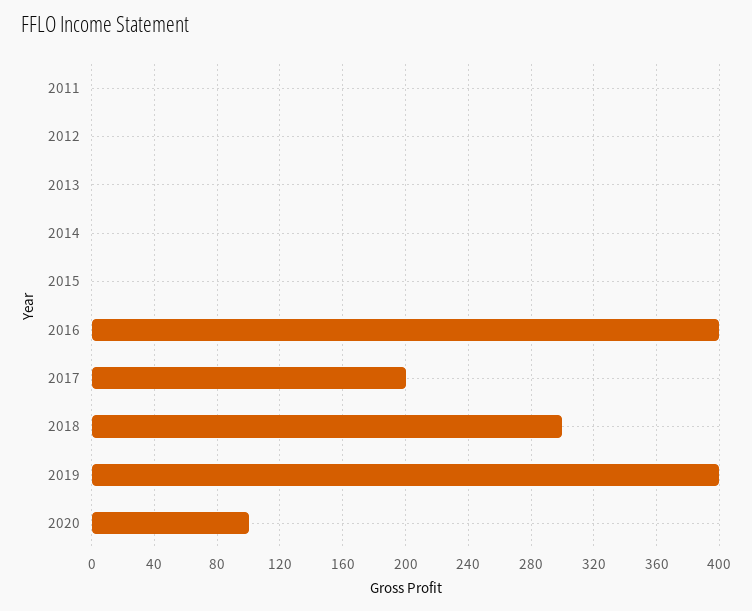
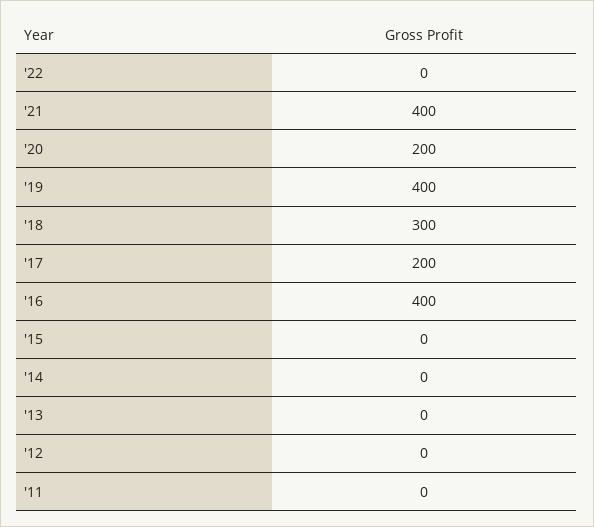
2020: 100 -> 200
'22: none -> 0
'21: none -> 400

